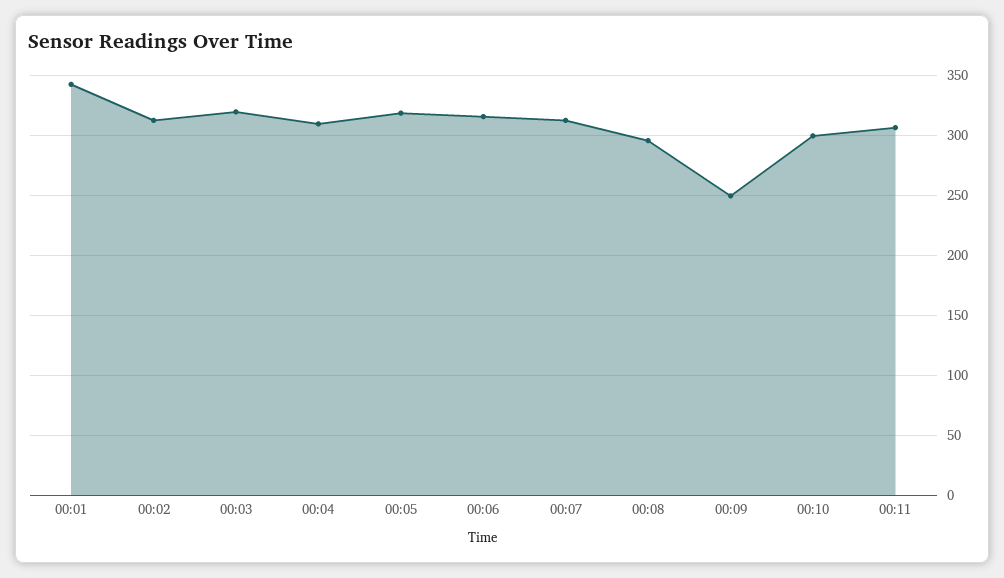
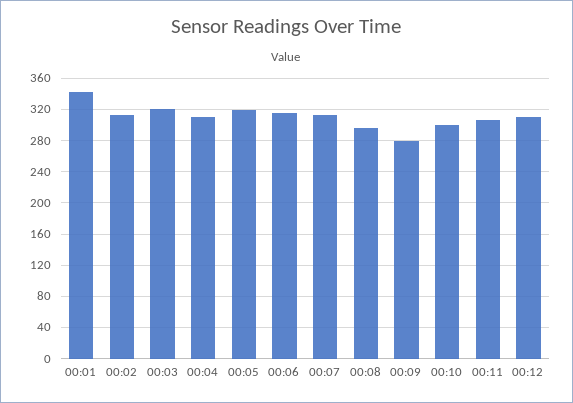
00:09: 250 -> 280
00:12: none -> 310

